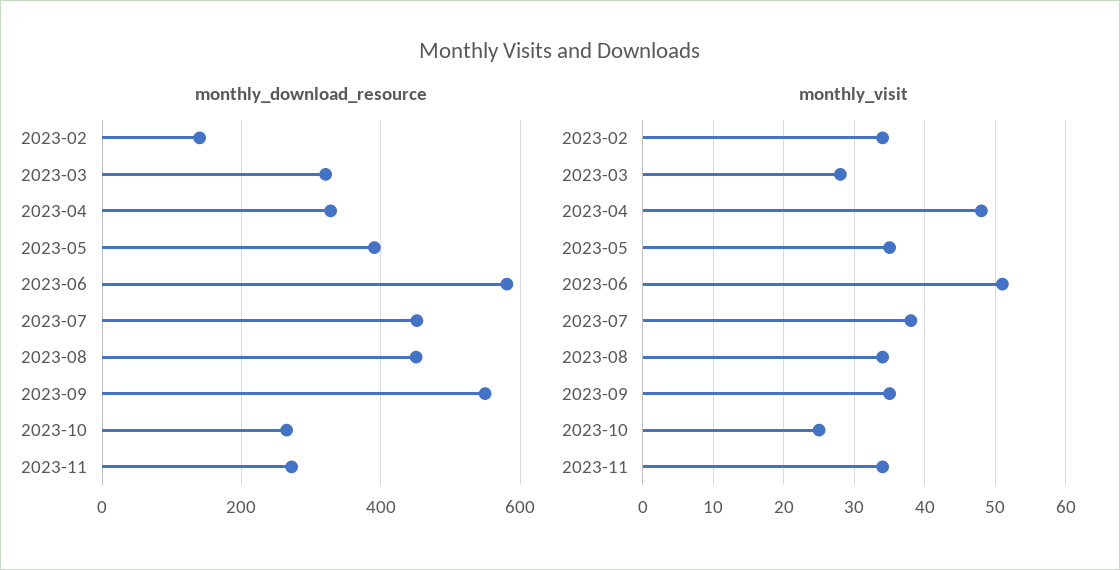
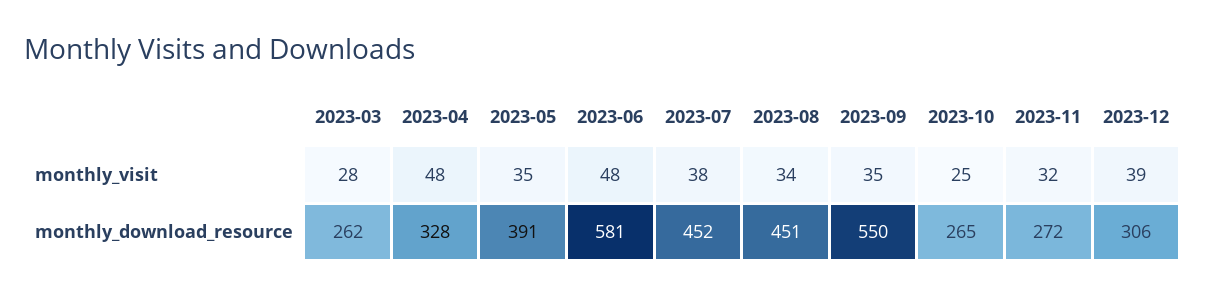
monthly_download_resource, 2023-02: 140 -> none
monthly_download_resource, 2023-03: 320 -> 262
monthly_visit, 2023-02: 34 -> none
monthly_visit, 2023-06: 51 -> 48
monthly_visit, 2023-11: 34 -> 32
monthly_visit, 2023-12: none -> 39
monthly_download_resource, 2023-12: none -> 306

